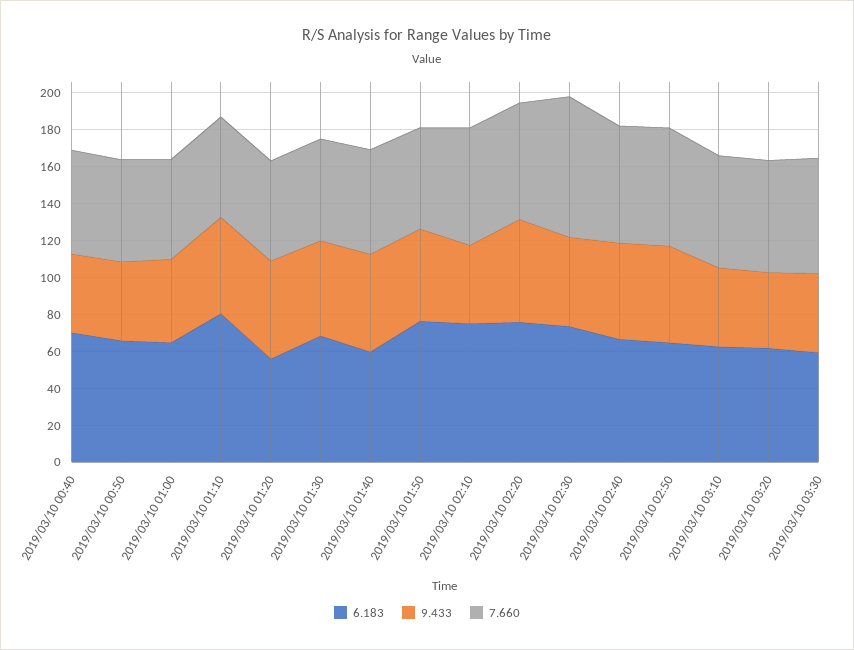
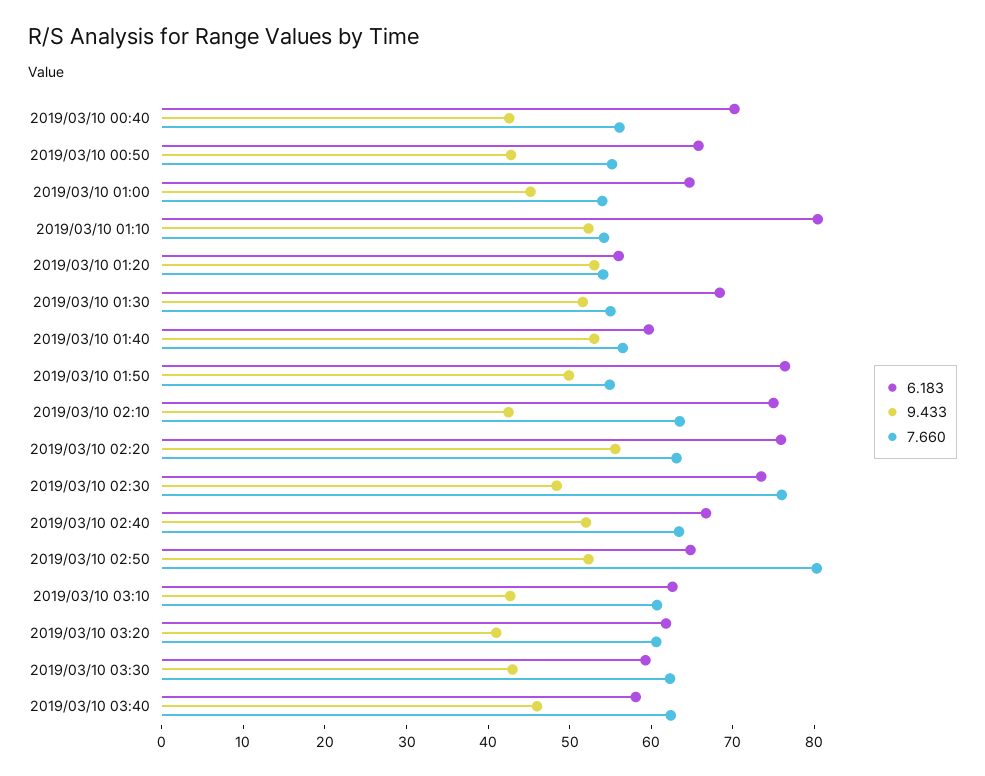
7.660, 2019/03/10 02:50: 65 -> 80
6.183, 2019/03/10 03:40: none -> 58
9.433, 2019/03/10 03:40: none -> 46
7.660, 2019/03/10 03:40: none -> 62

